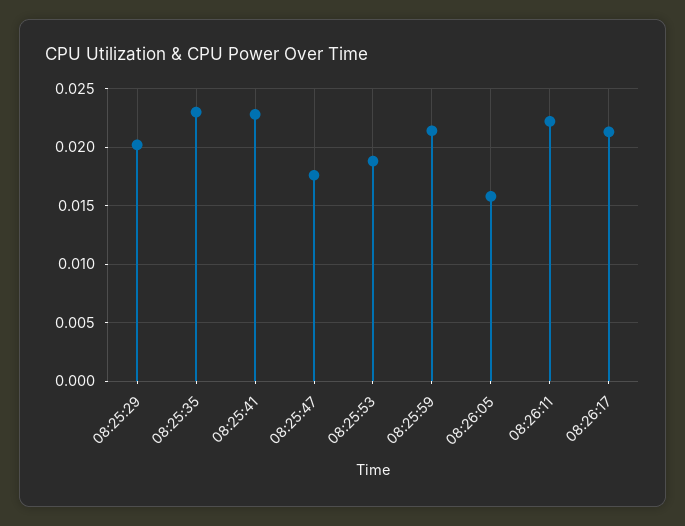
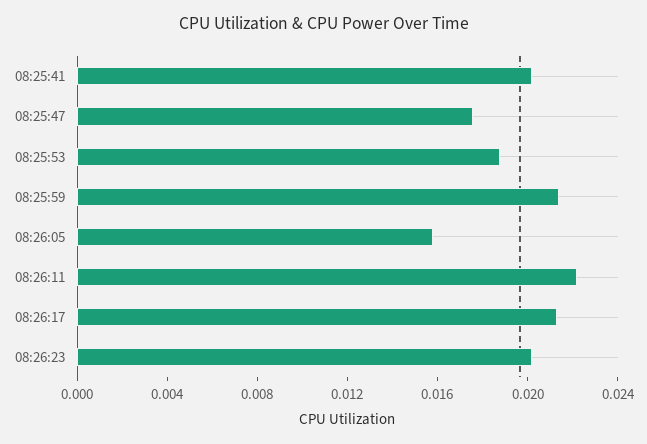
08:25:29: 0.02 -> none
08:25:35: 0.023 -> none
08:25:41: 0.023 -> 0.02
08:26:23: none -> 0.02

